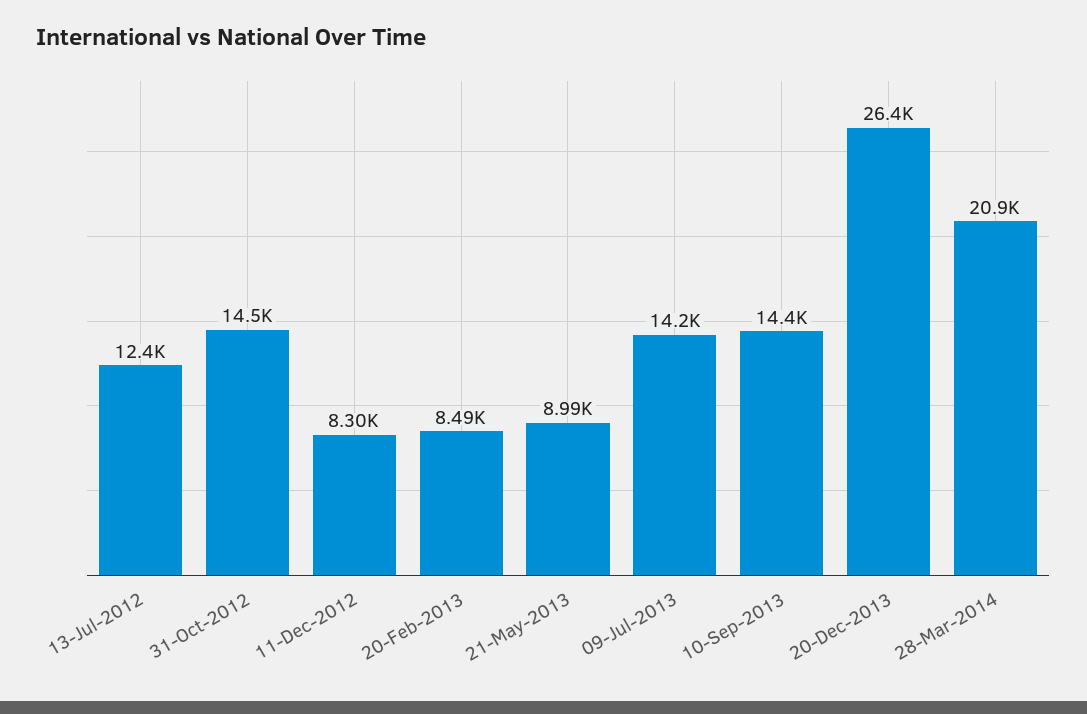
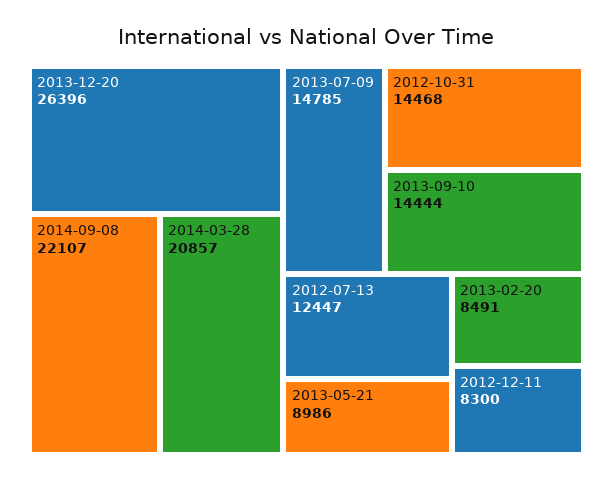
09-Jul-2013: 14200 -> 14785
2014-09-08: none -> 22107

